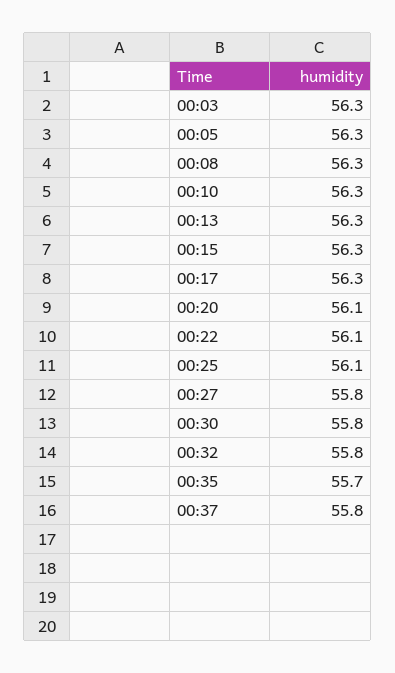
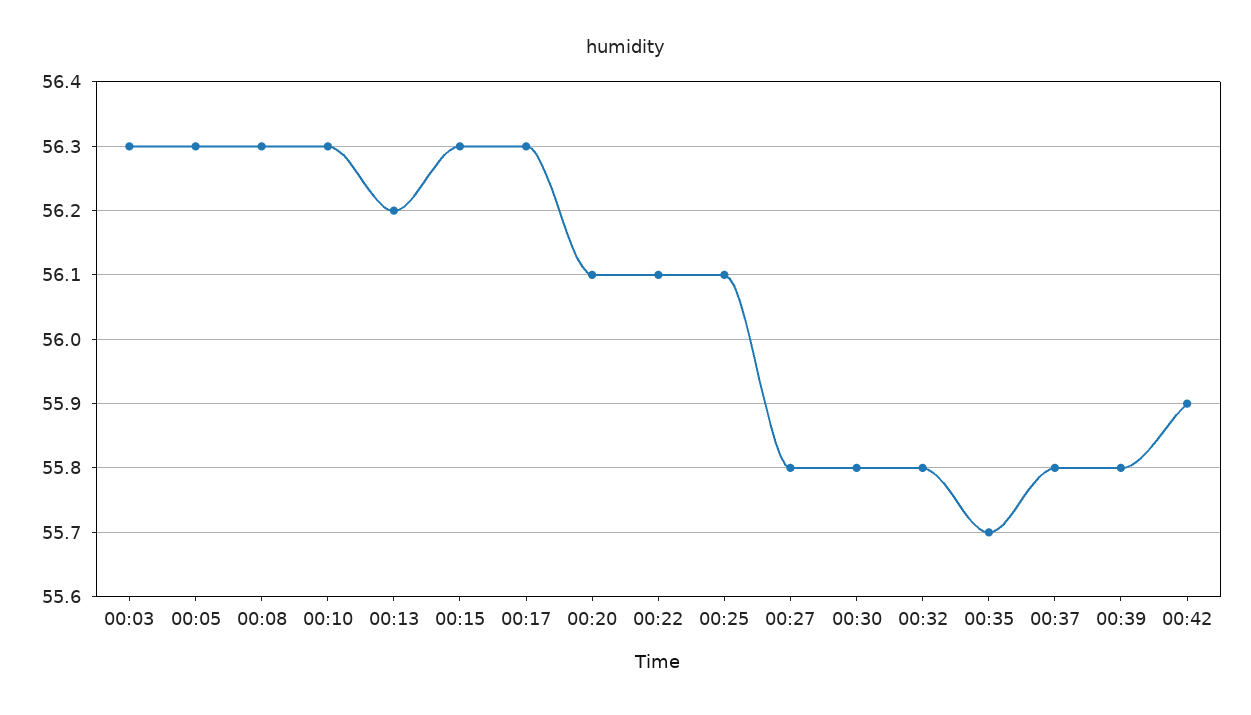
00:13: 56.3 -> 56.2
00:39: none -> 55.8
00:42: none -> 55.9

